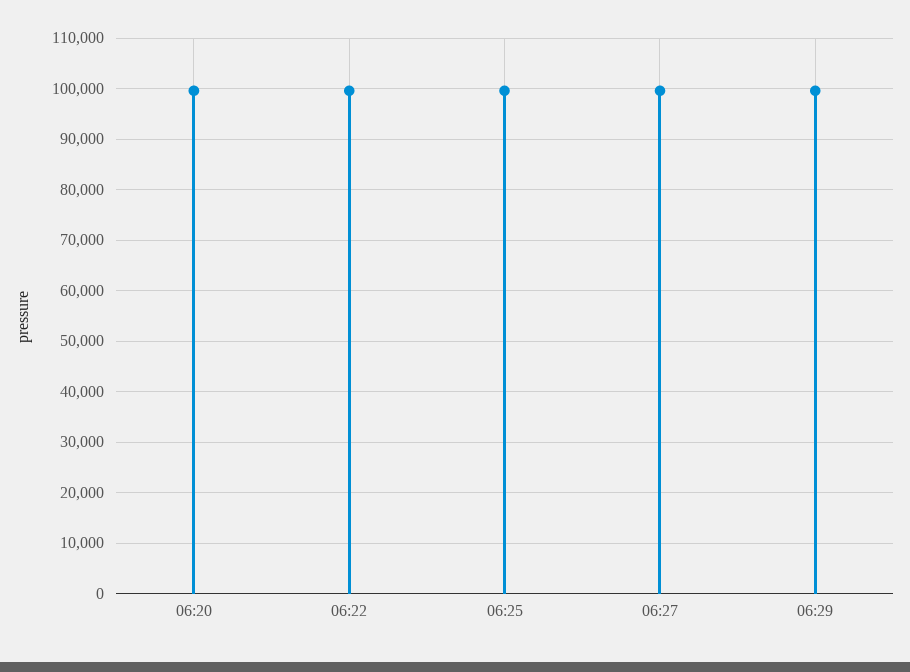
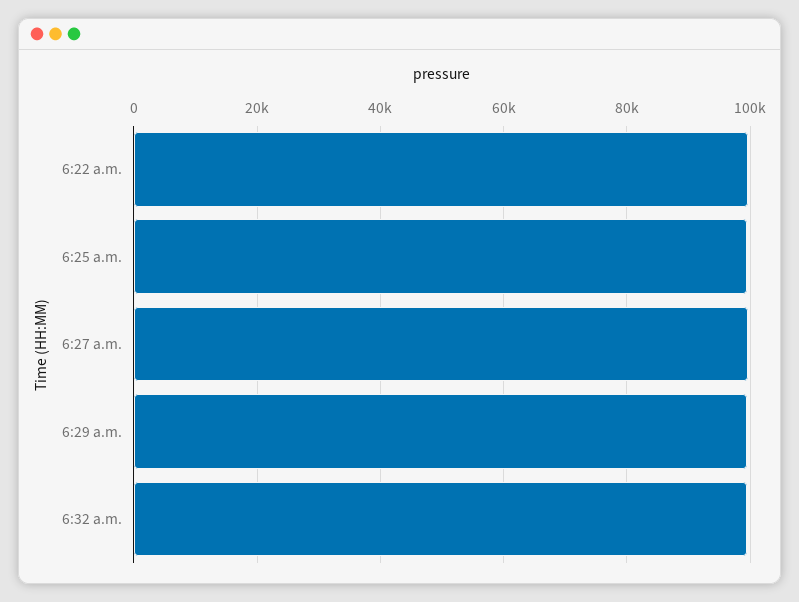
06:20: 100000 -> none
6:32 a.m.: none -> 100000

